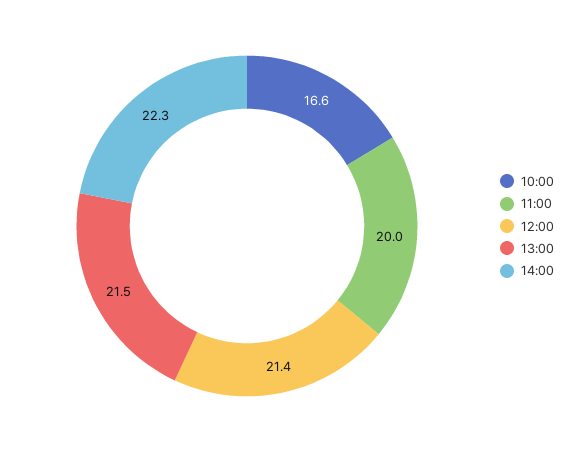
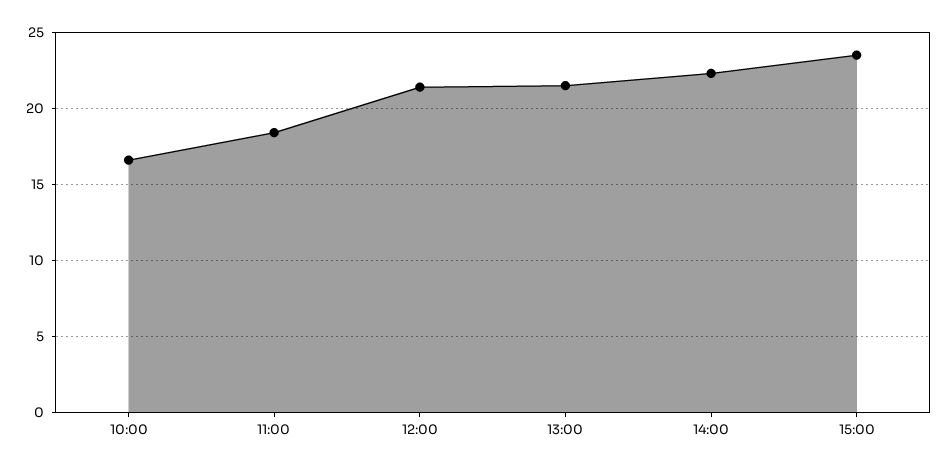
11:00: 20 -> 18.5
15:00: none -> 23.5

